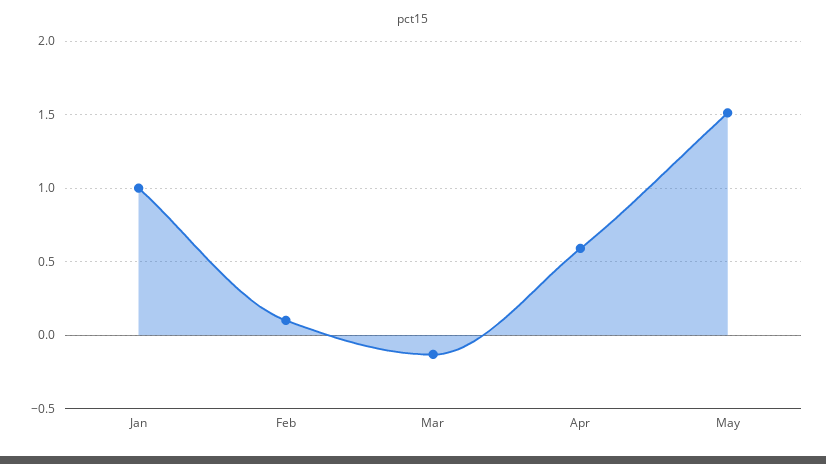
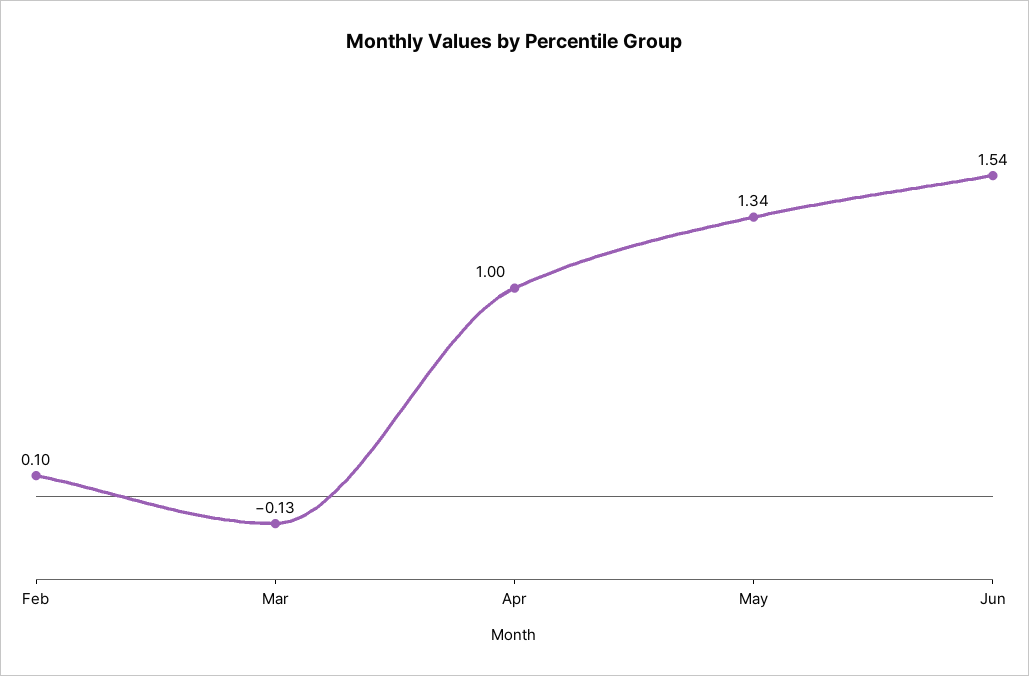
Jan: 1 -> none
Apr: 0.6 -> 1
May: 1.5 -> 1.34
Jun: none -> 1.54

